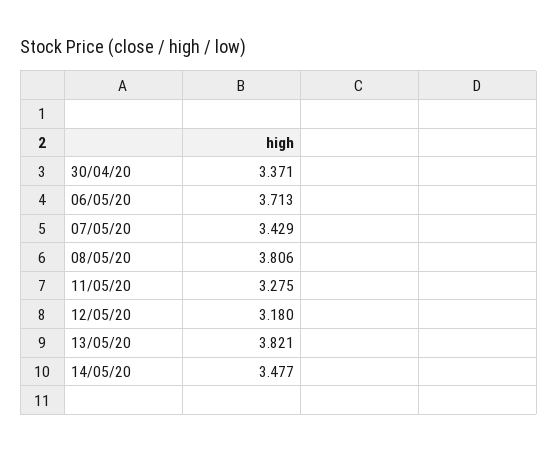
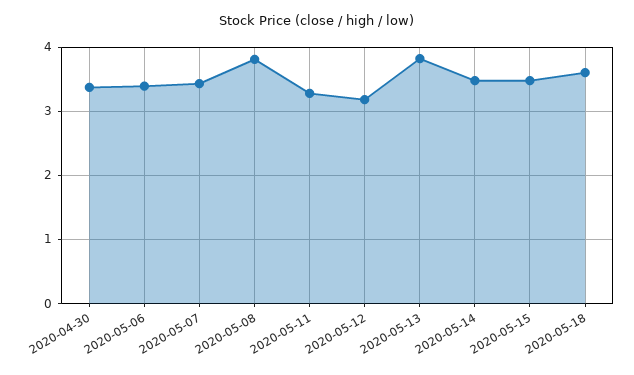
06/05/20: 3.713 -> 3.4
2020-05-15: none -> 3.5
2020-05-18: none -> 3.6

